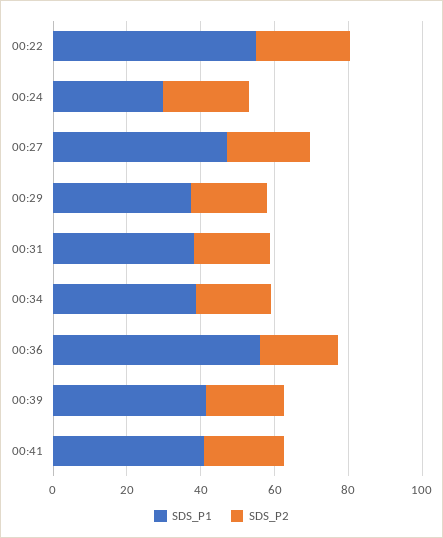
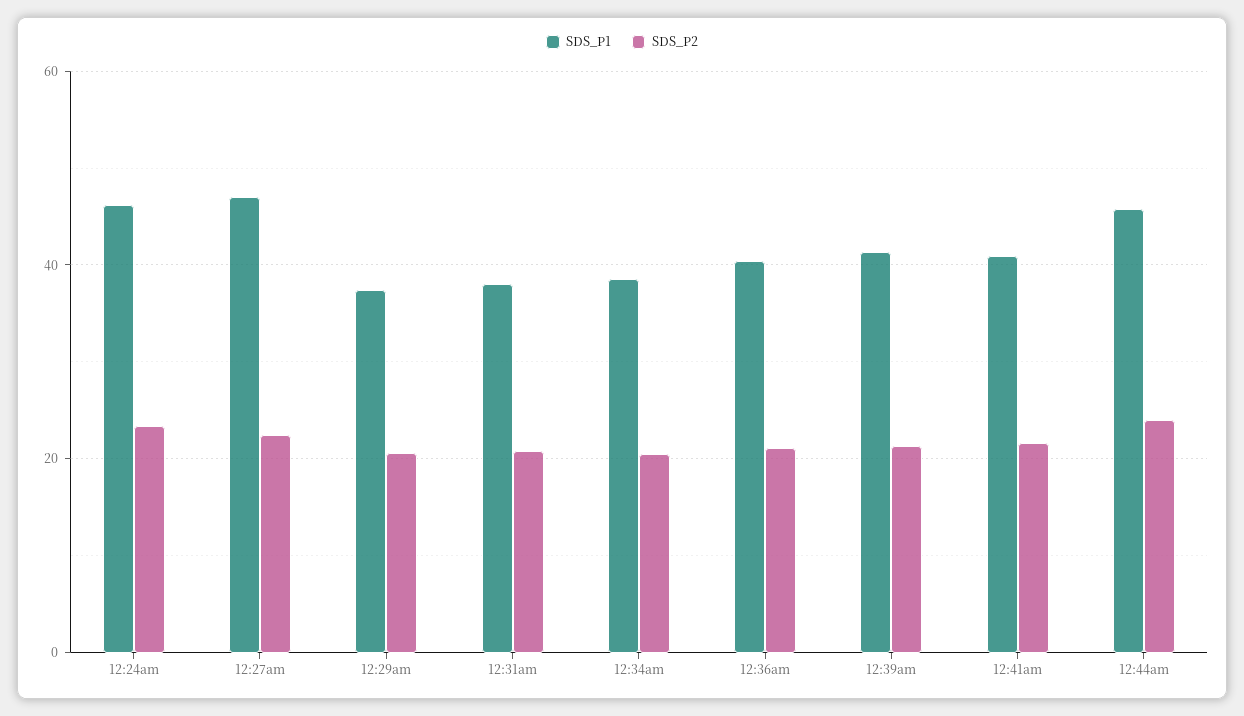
SDS_P1, 00:22: 55 -> none
SDS_P2, 00:22: 25 -> none
SDS_P1, 00:24: 30 -> 46
SDS_P1, 00:36: 55 -> 40
SDS_P1, 12:44am: none -> 46
SDS_P2, 12:44am: none -> 24

